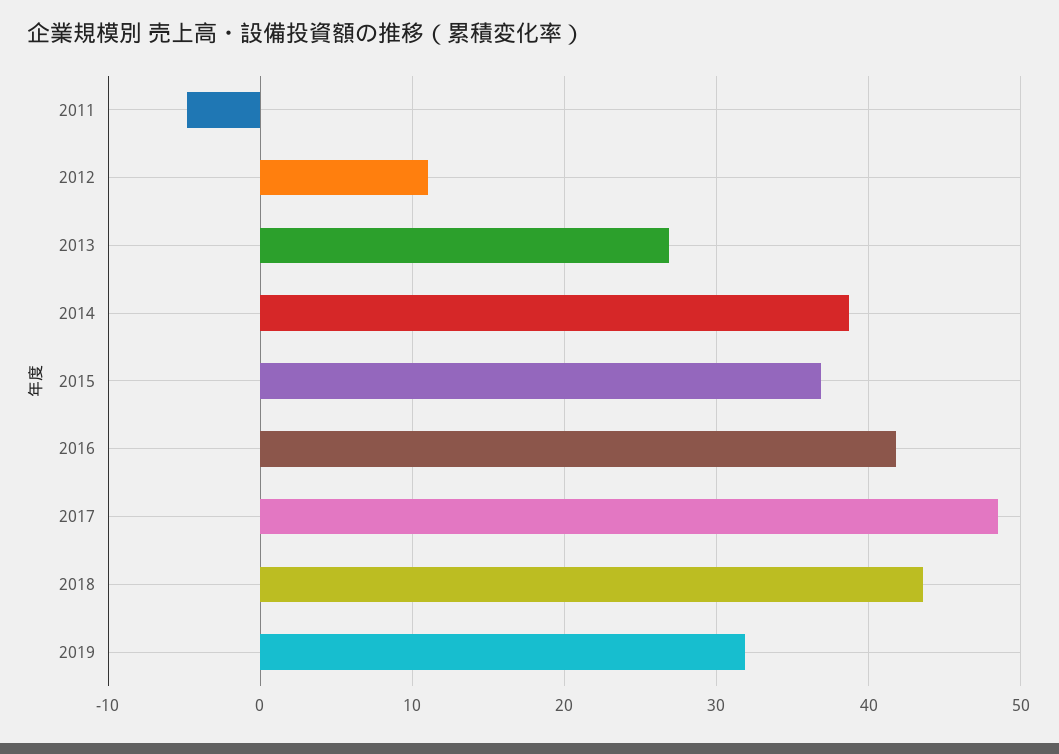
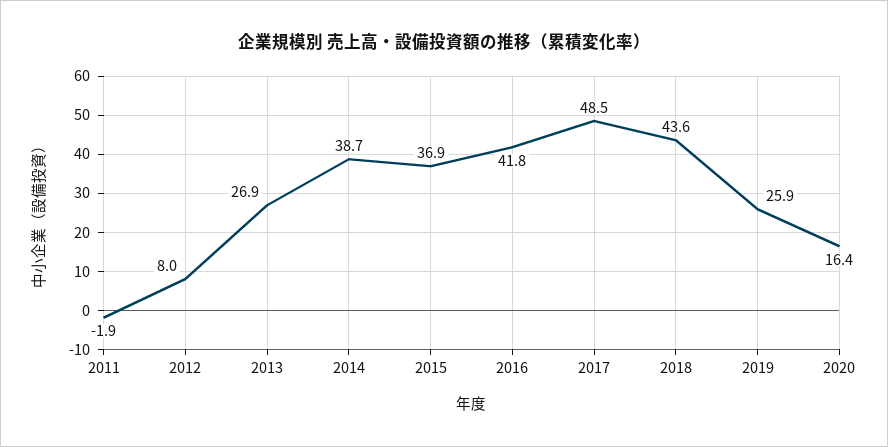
2011: -5 -> -1.9
2012: 11 -> 8
2019: 32 -> 25.9
2020: none -> 16.4

